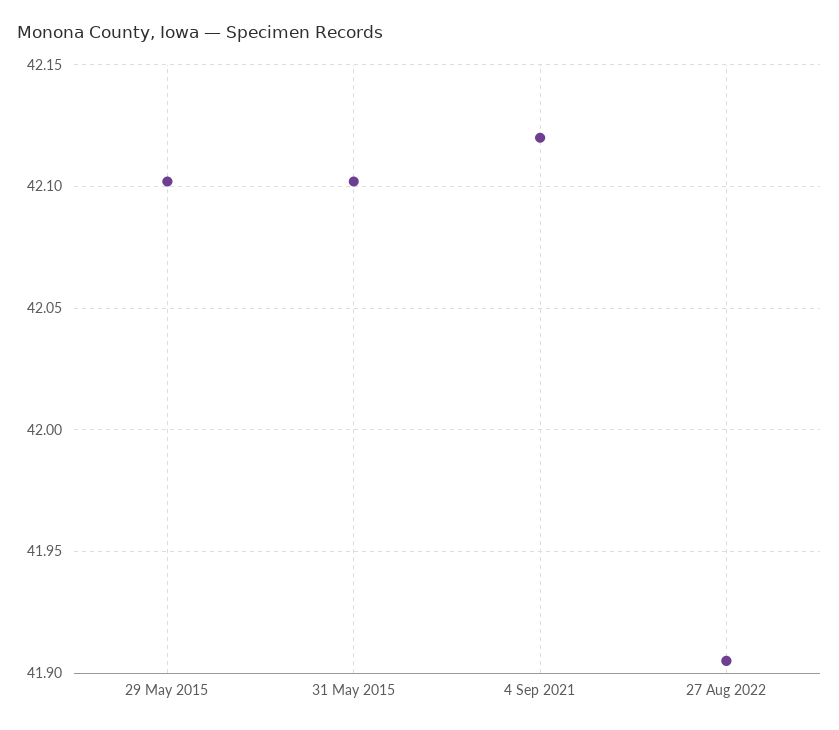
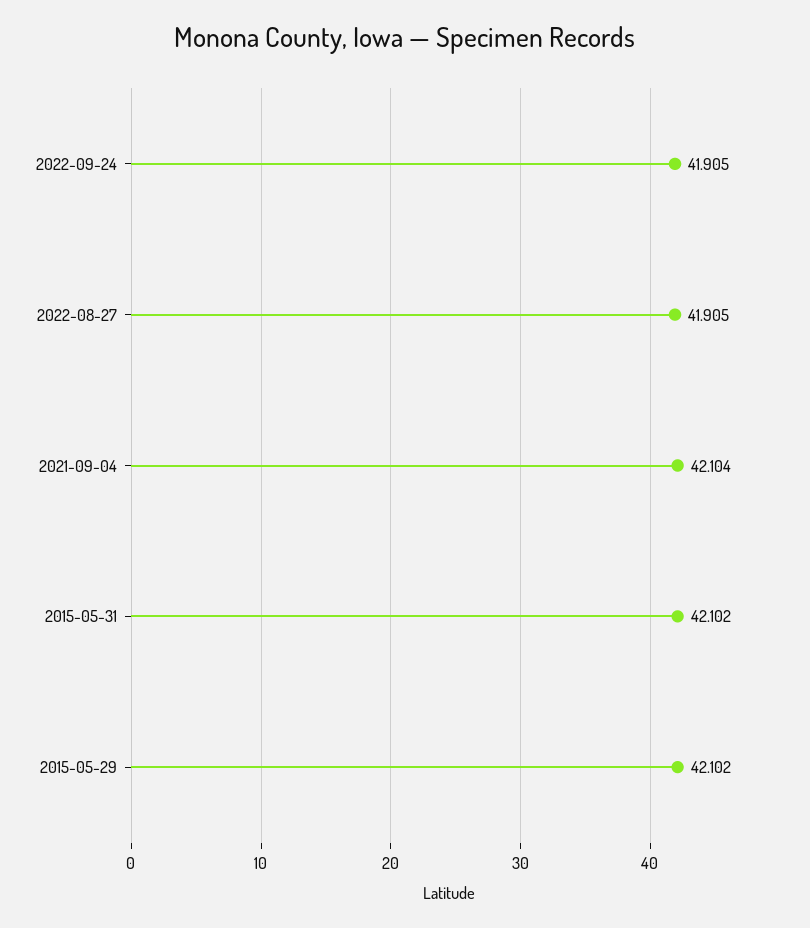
4 Sep 2021: 42.12 -> 42.104
2022-09-24: none -> 41.905

